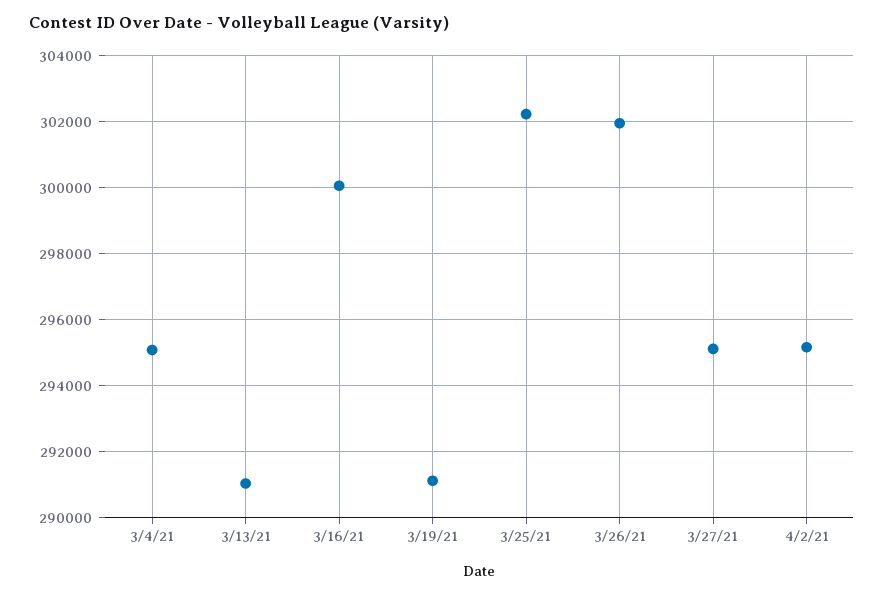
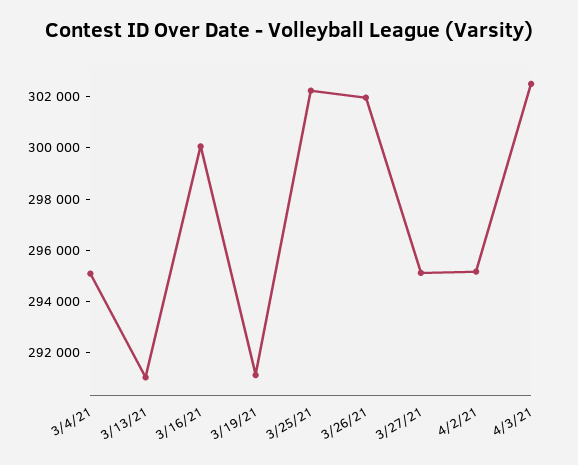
4/3/21: none -> 302500

